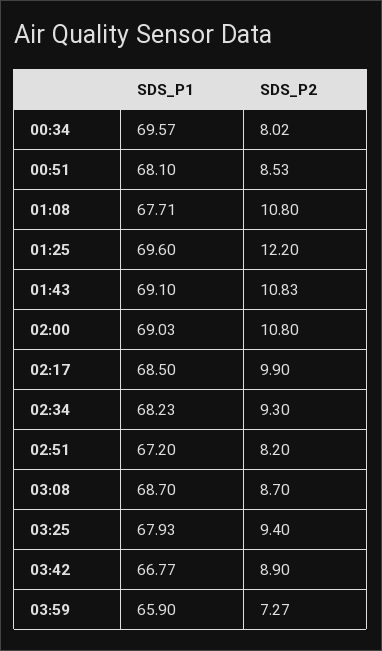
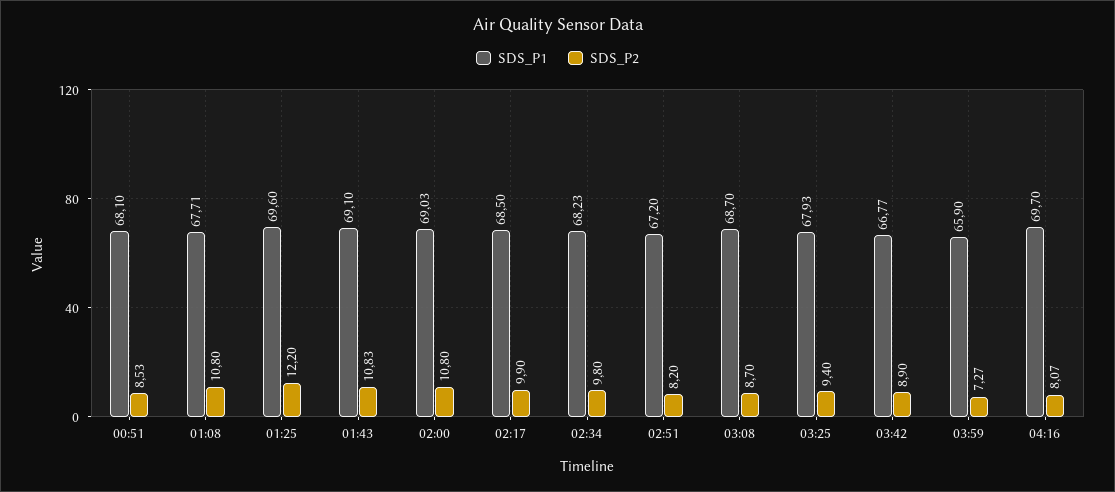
SDS_P1, 00:34: 69.57 -> none
SDS_P2, 00:34: 8.02 -> none
SDS_P2, 02:34: 9.3 -> 9.8
SDS_P1, 04:16: none -> 69.7
SDS_P2, 04:16: none -> 8.07

